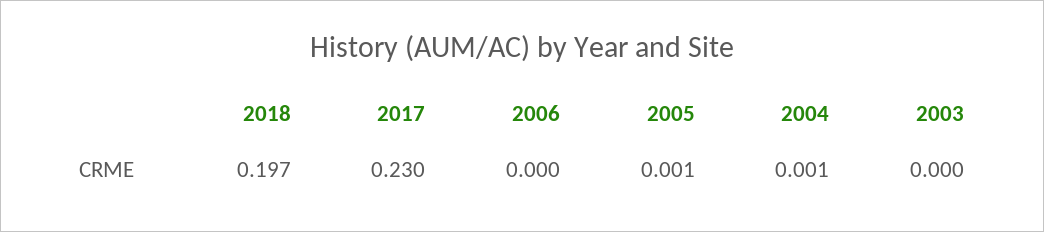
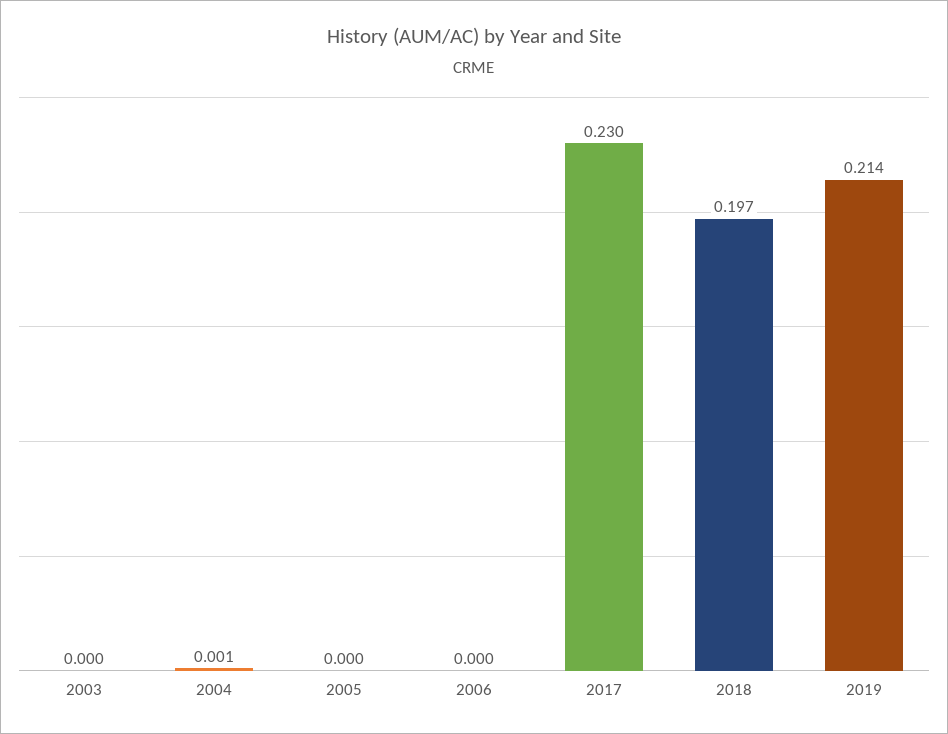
2005: 0.001 -> 0
2019: none -> 0.214

